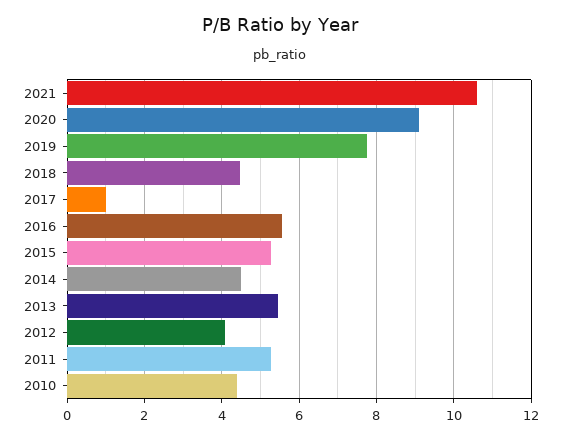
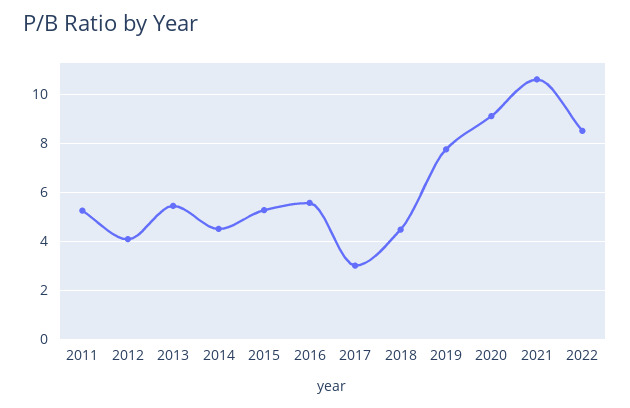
2017: 1 -> 3
2010: 4.4 -> none
2022: none -> 8.5

